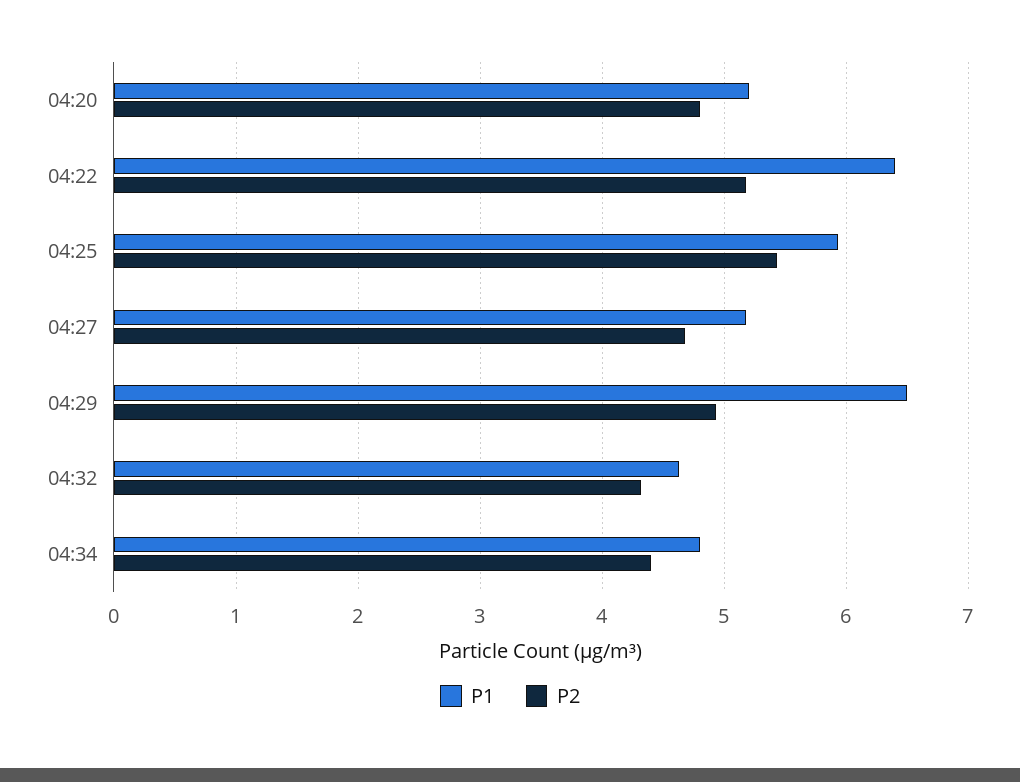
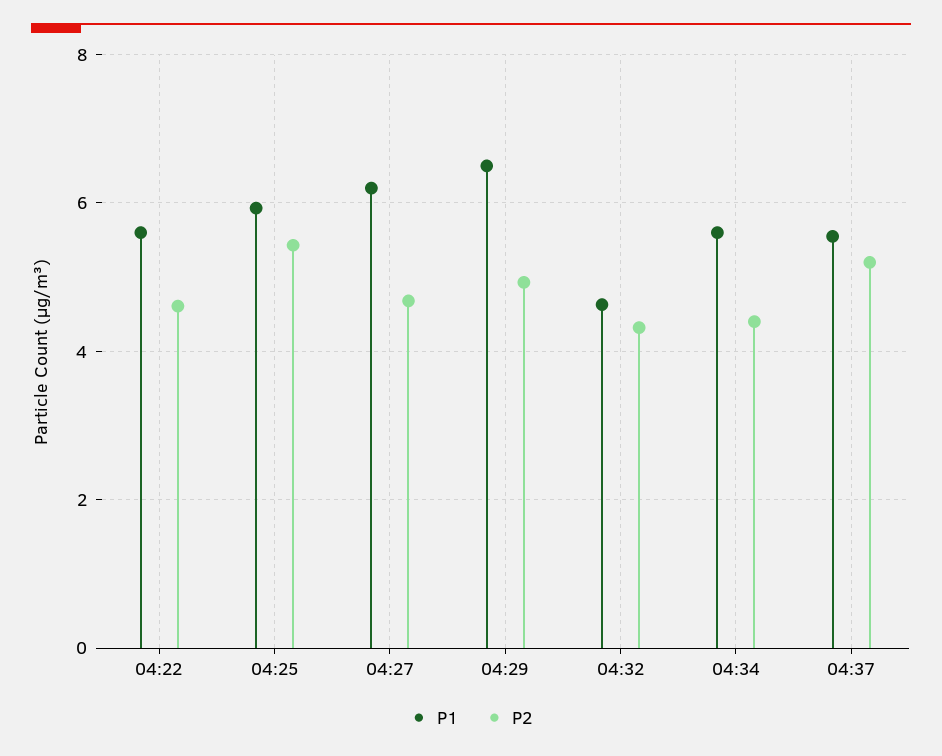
P1, 04:20: 5.2 -> none
P2, 04:20: 4.8 -> none
P1, 04:22: 6.4 -> 5.6
P2, 04:22: 5.2 -> 4.6
P1, 04:27: 5.2 -> 6.2
P1, 04:34: 4.8 -> 5.6
P1, 04:37: none -> 5.6
P2, 04:37: none -> 5.2

